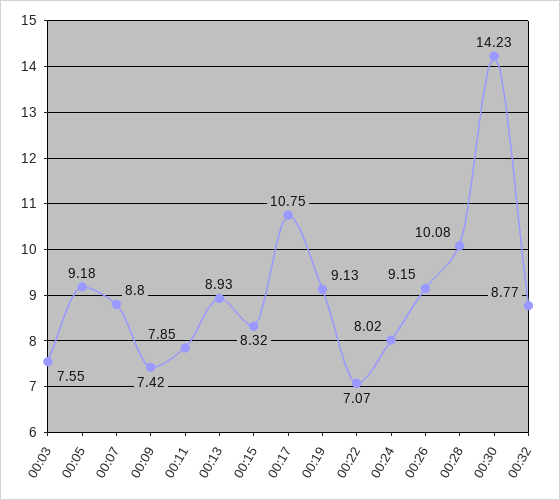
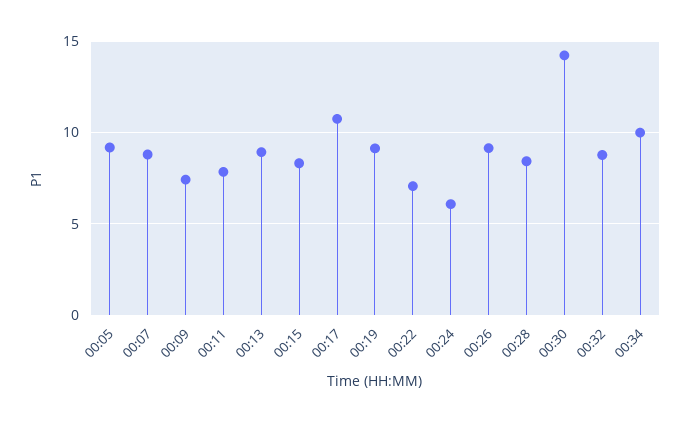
00:03: 7.55 -> none
00:24: 8.02 -> 6
00:28: 10.08 -> 8.5
00:34: none -> 10

